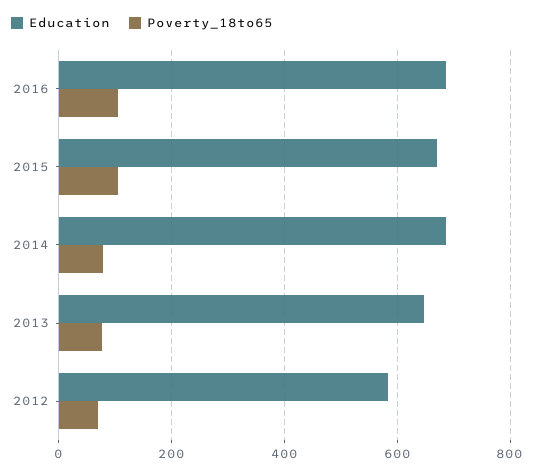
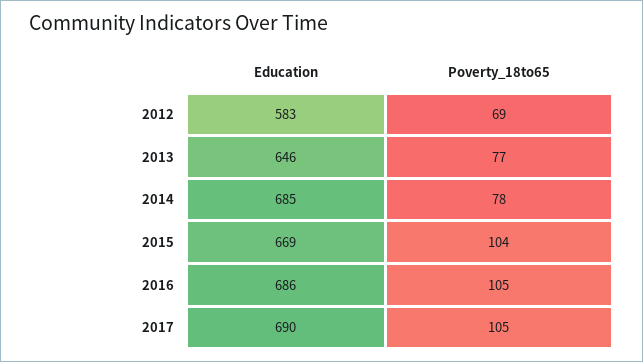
Education, 2017: none -> 690
Poverty_18to65, 2017: none -> 105

